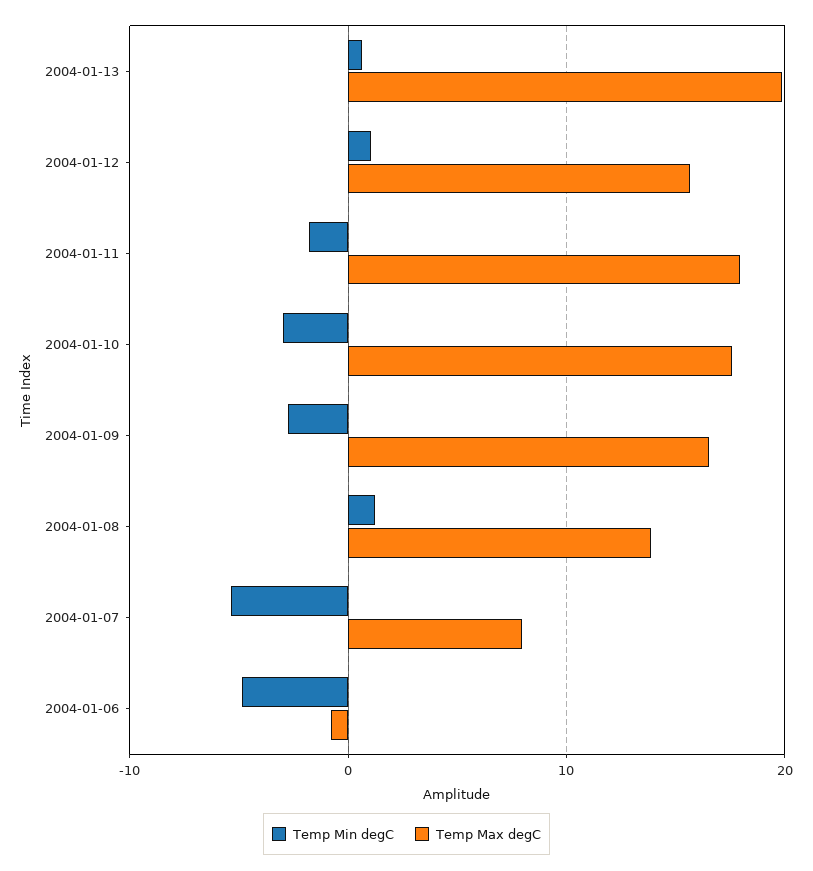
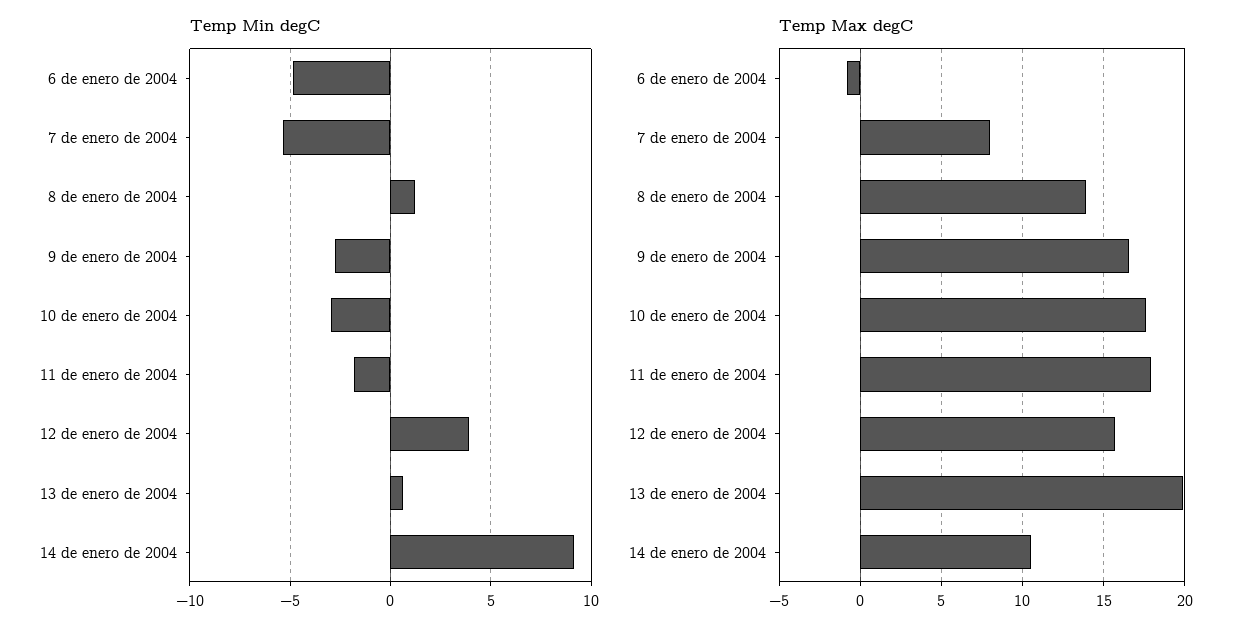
Temp Min degC, 2004-01-12: 1 -> 4
Temp Min degC, 14 de enero de 2004: none -> 9
Temp Max degC, 14 de enero de 2004: none -> 10.5

